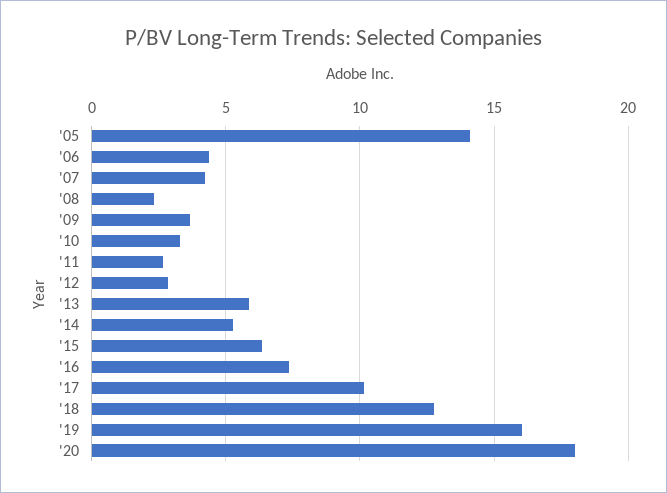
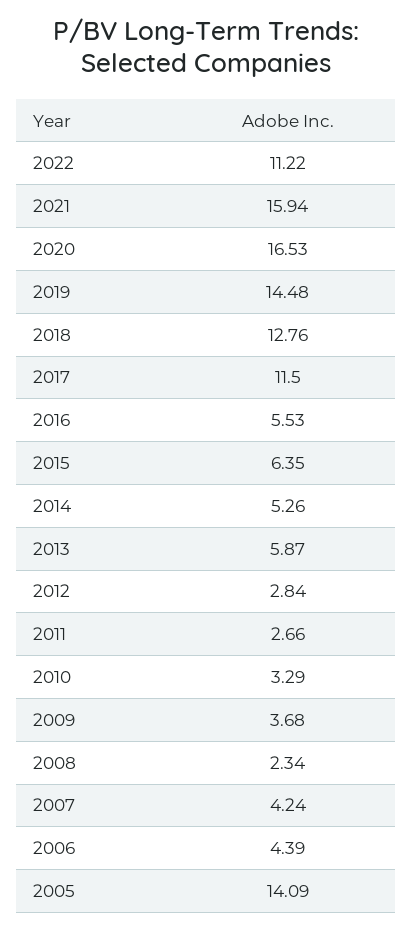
'16: 7.5 -> 5.53
'17: 10 -> 11.5
'19: 16 -> 14.48
'20: 18 -> 16.53
2022: none -> 11.22
2021: none -> 15.94

